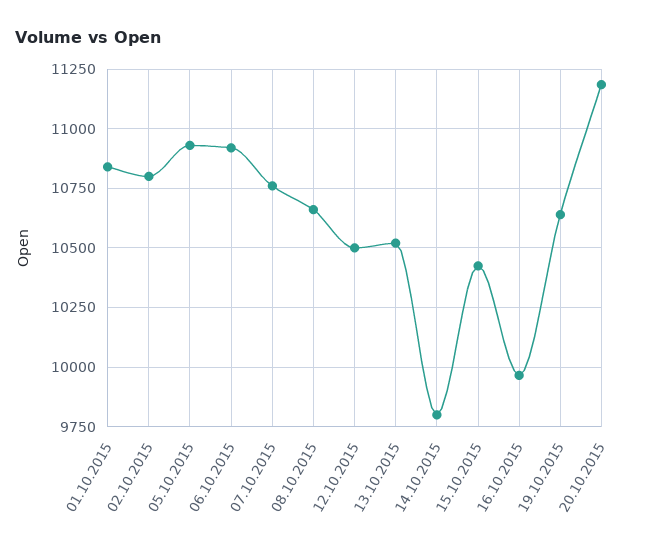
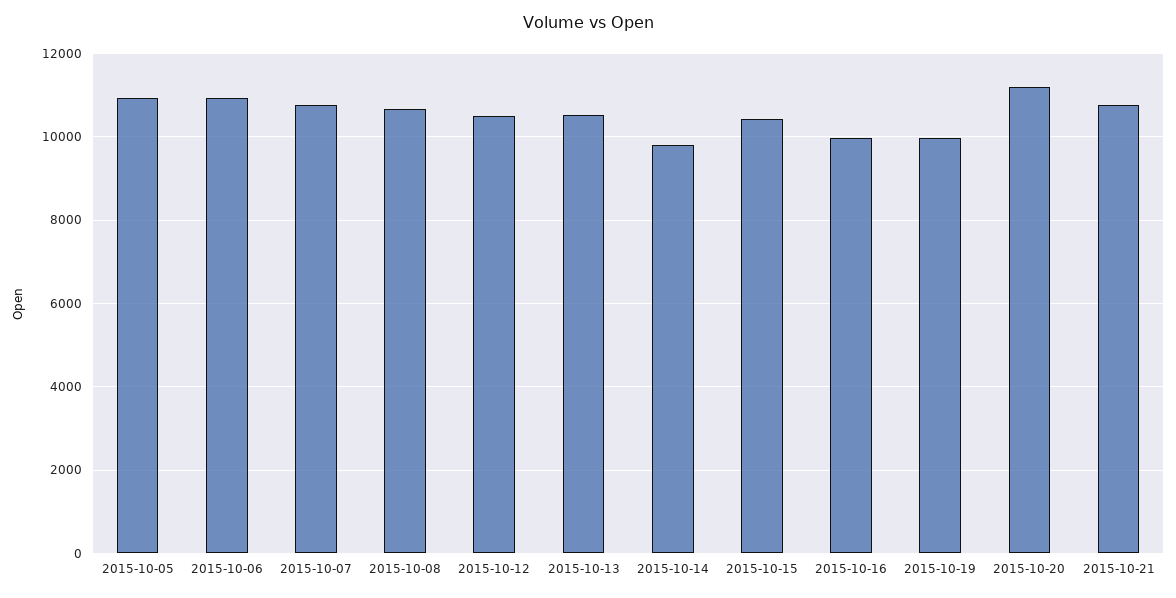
01.10.2015: 10850 -> none
02.10.2015: 10800 -> none
19.10.2015: 10650 -> 10000
2015-10-21: none -> 10800

